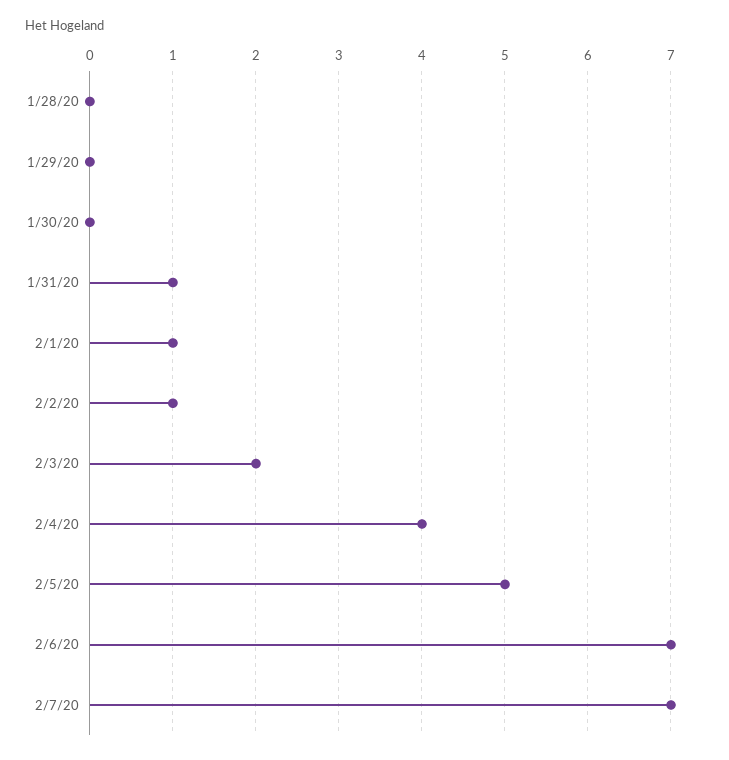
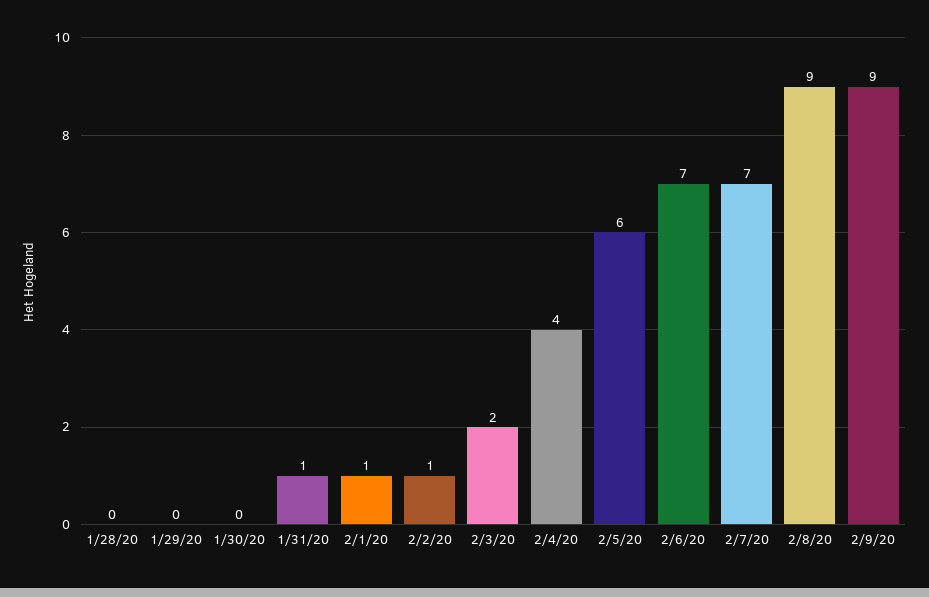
2/5/20: 5 -> 6
2/8/20: none -> 9
2/9/20: none -> 9

